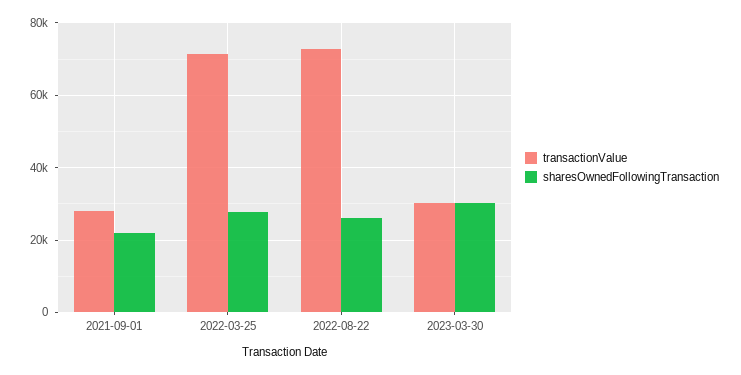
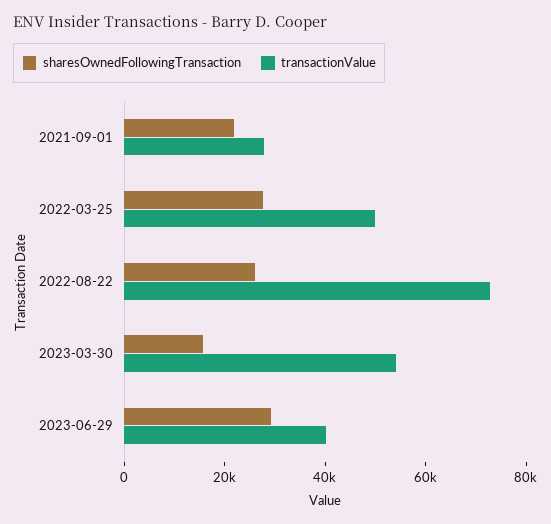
transactionValue, 2022-03-25: 72000 -> 50000
transactionValue, 2023-03-30: 30000 -> 55000
sharesOwnedFollowingTransaction, 2023-03-30: 30000 -> 15000
sharesOwnedFollowingTransaction, 2023-06-29: none -> 30000
transactionValue, 2023-06-29: none -> 40000

